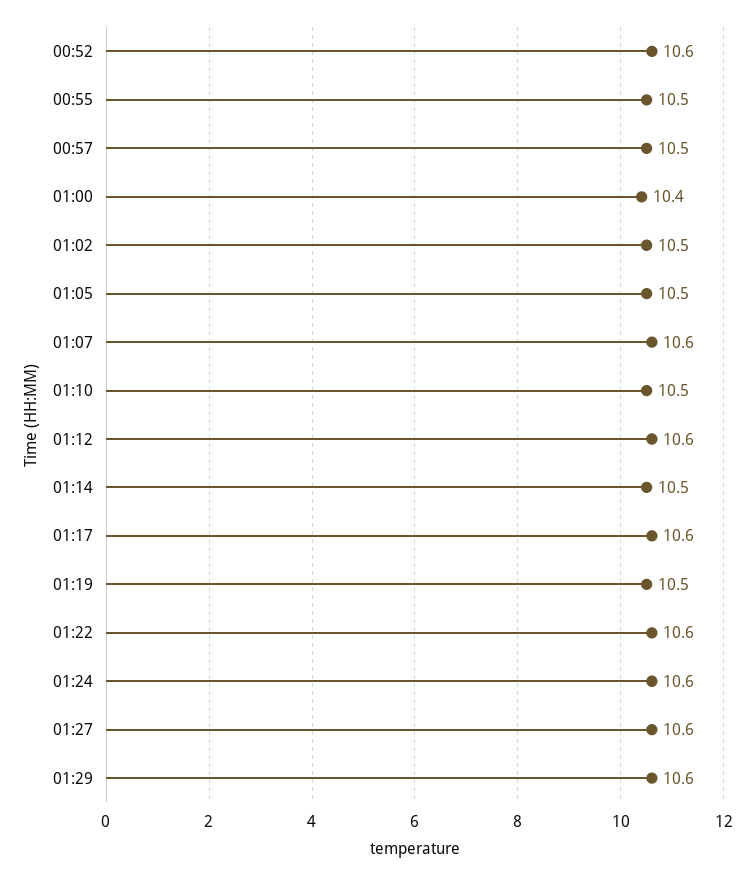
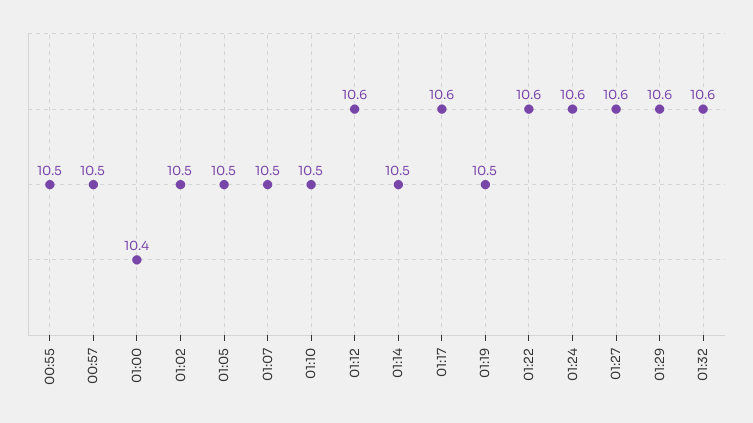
00:52: 10.6 -> none
01:07: 10.6 -> 10.5
01:32: none -> 10.6

